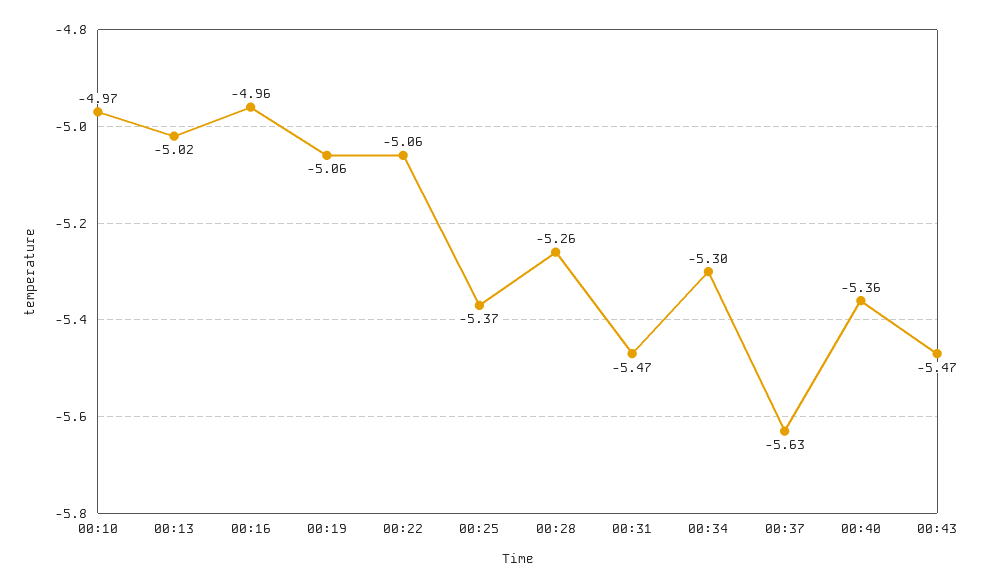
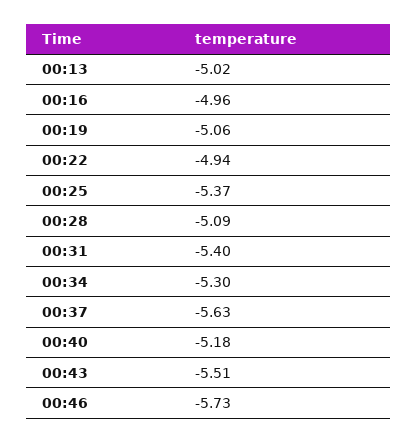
00:10: -4.97 -> none
00:22: -5.06 -> -4.94
00:28: -5.26 -> -5.09
00:31: -5.47 -> -5.4
00:40: -5.36 -> -5.18
00:43: -5.47 -> -5.51
00:46: none -> -5.73

